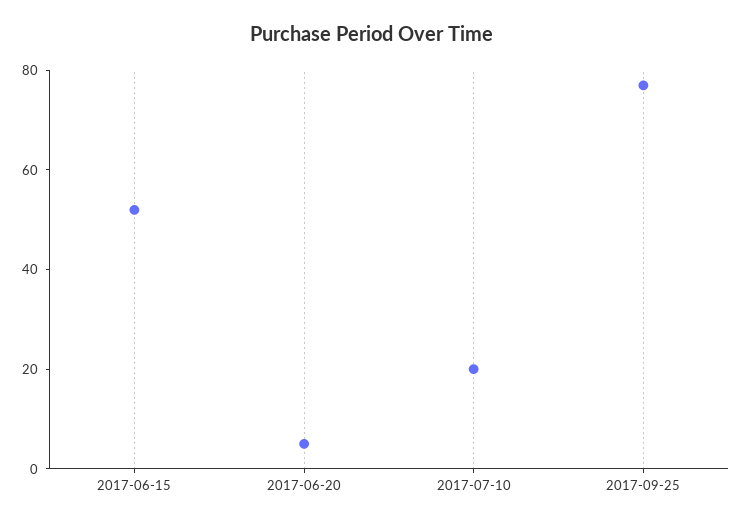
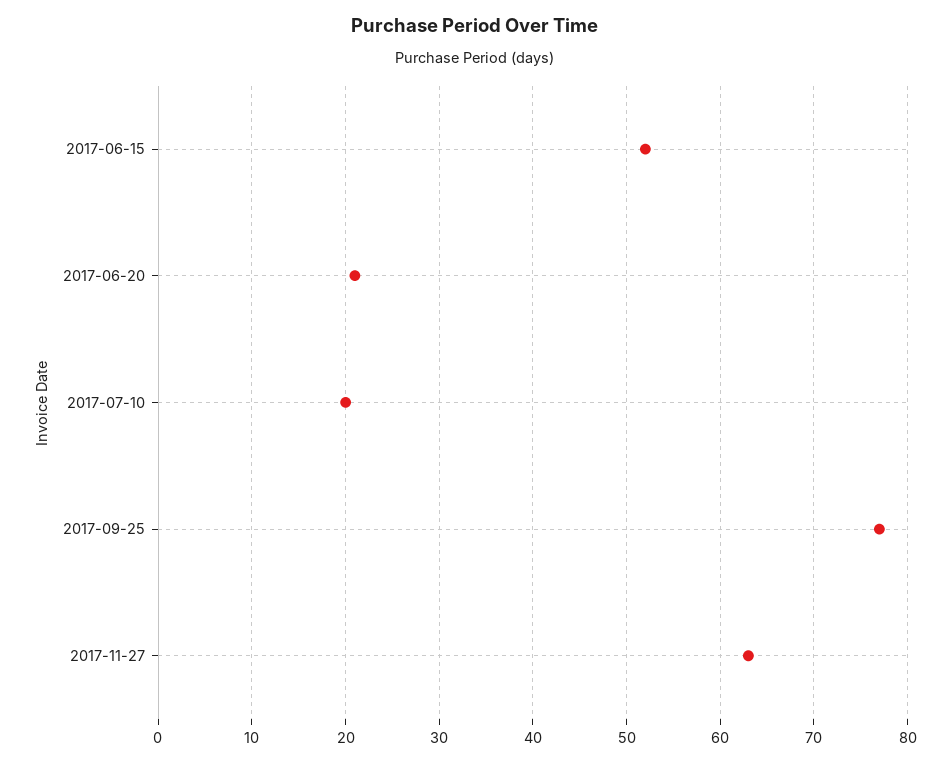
2017-06-20: 5 -> 21
2017-11-27: none -> 63

